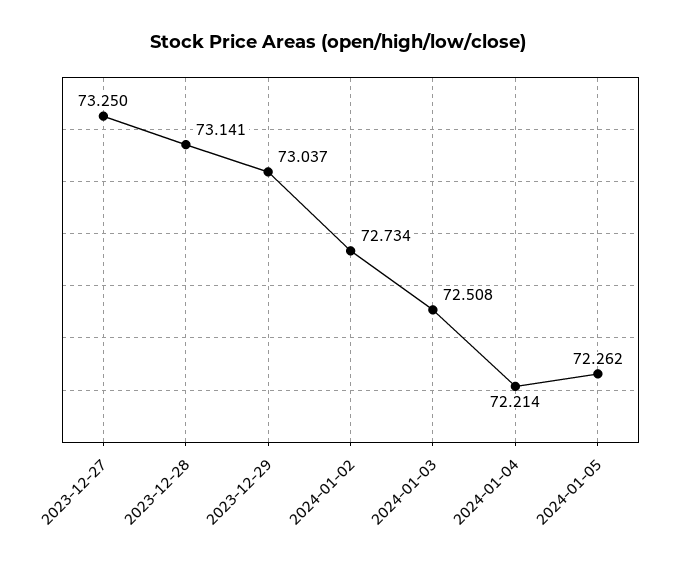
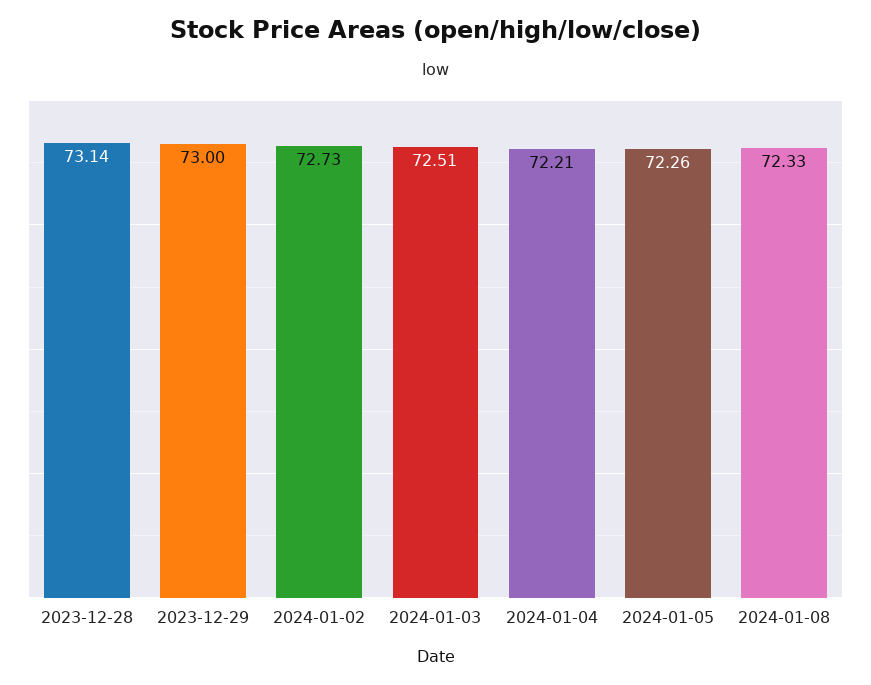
2023-12-27: 73.25 -> none
2023-12-29: 73.037 -> 73
2024-01-08: none -> 72.33

